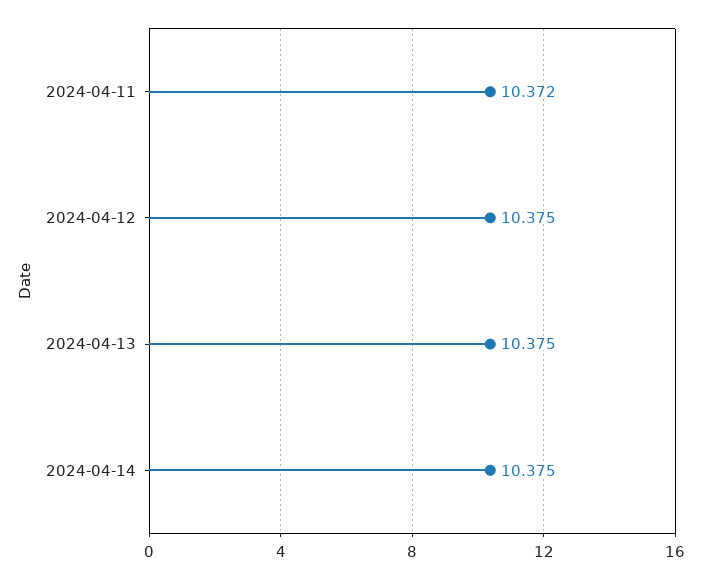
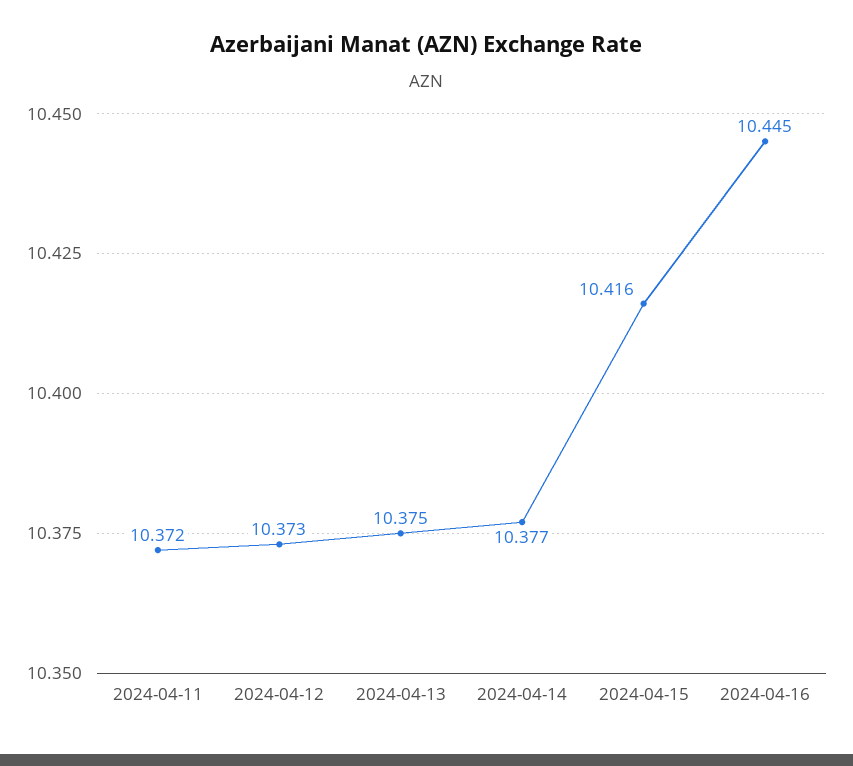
2024-04-12: 10.375 -> 10.373
2024-04-14: 10.375 -> 10.377
2024-04-15: none -> 10.416
2024-04-16: none -> 10.445

